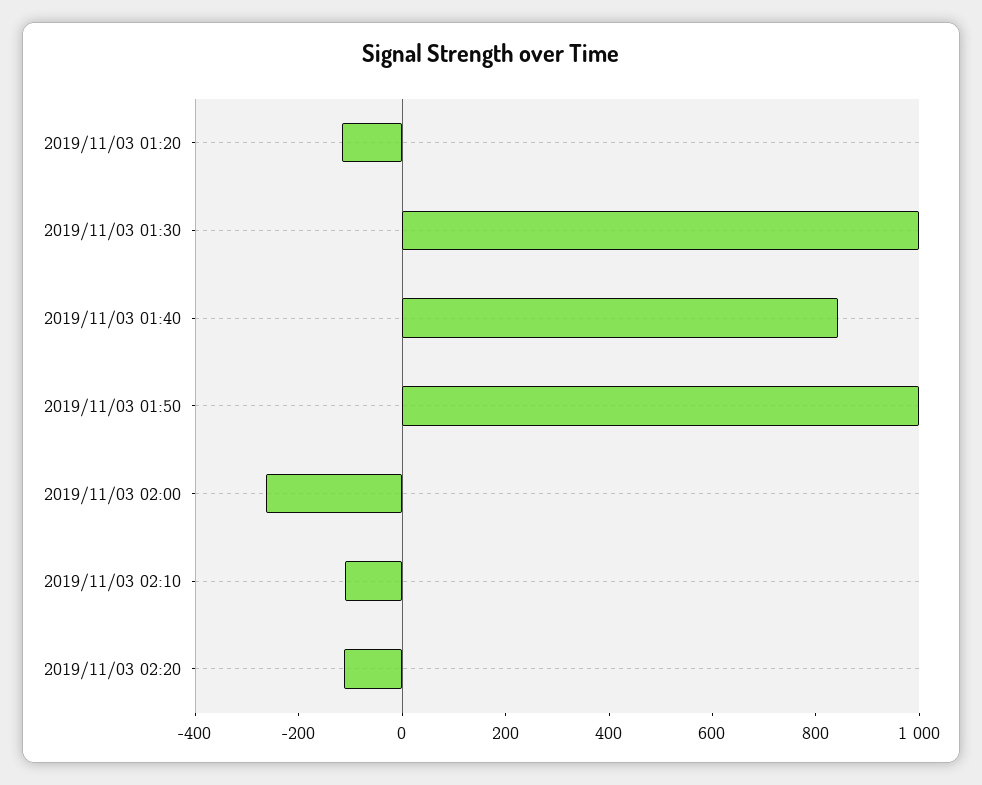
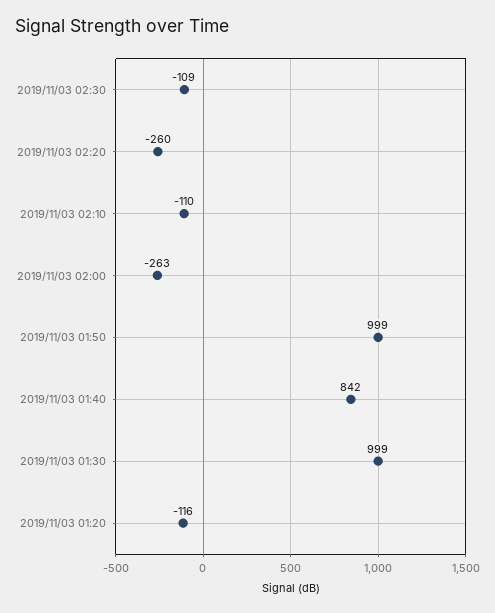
2019/11/03 02:20: -100 -> -260
2019/11/03 02:30: none -> -109

